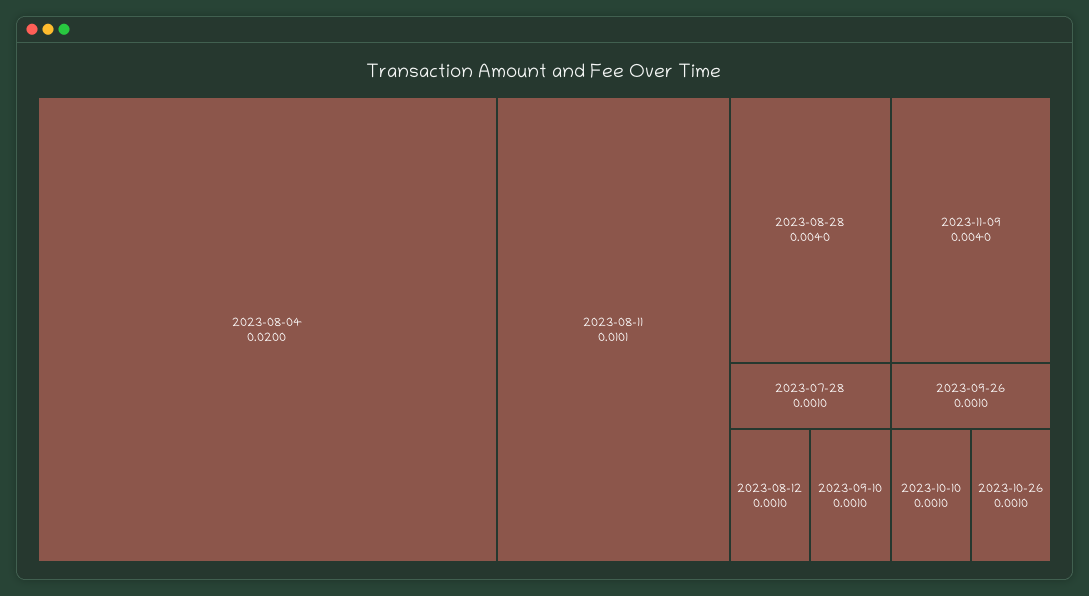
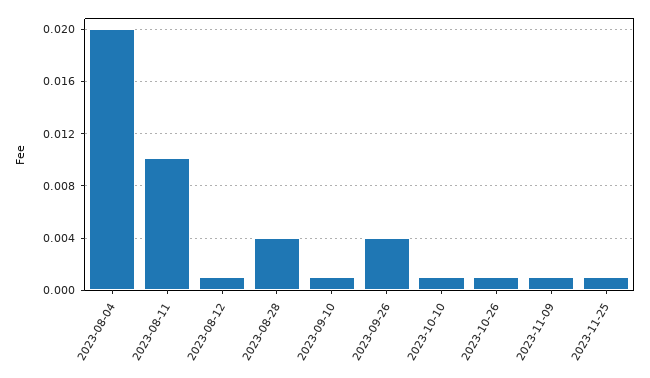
2023-11-09: 0.004 -> 0.001
2023-07-28: 0.001 -> none
2023-09-26: 0.001 -> 0.004
2023-11-25: none -> 0.001

